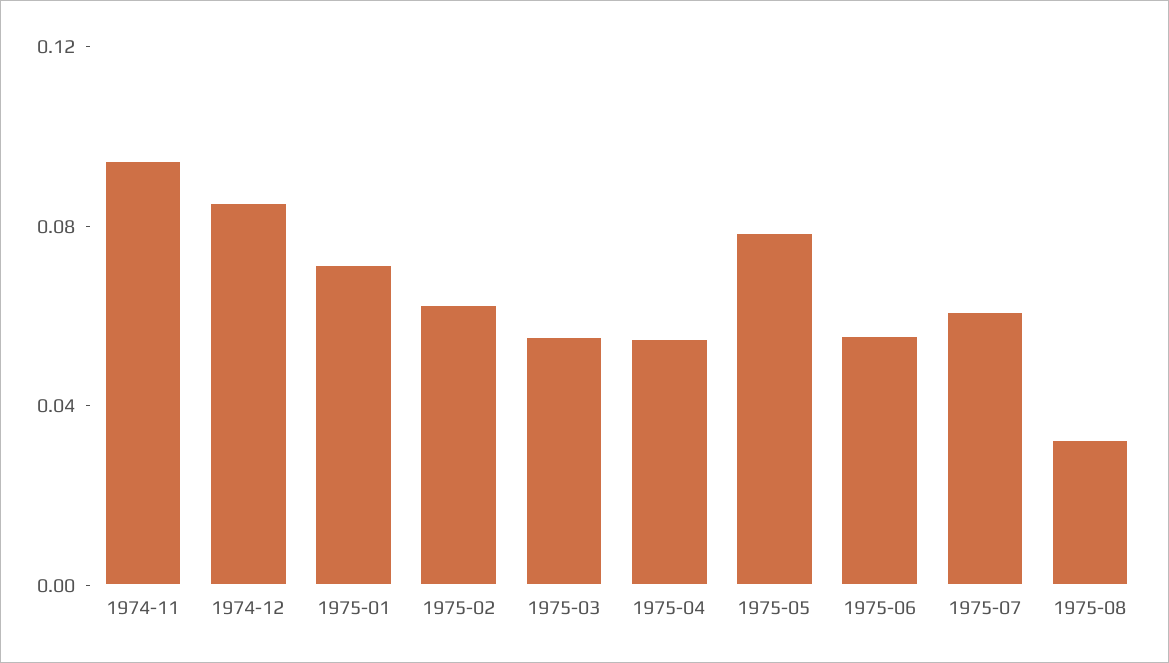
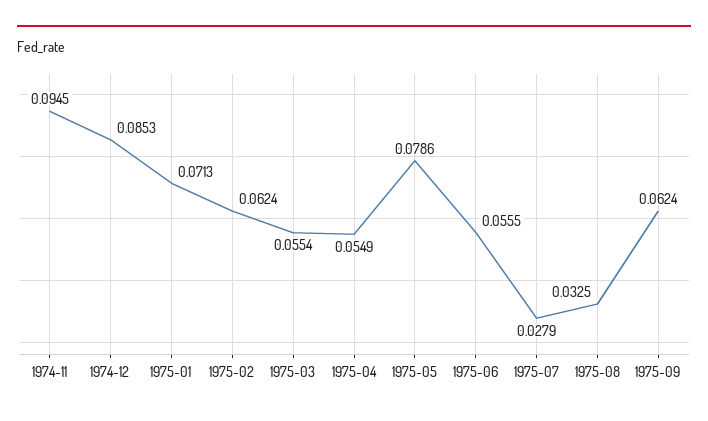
1975-07: 0.06 -> 0.0279
1975-09: none -> 0.0624

